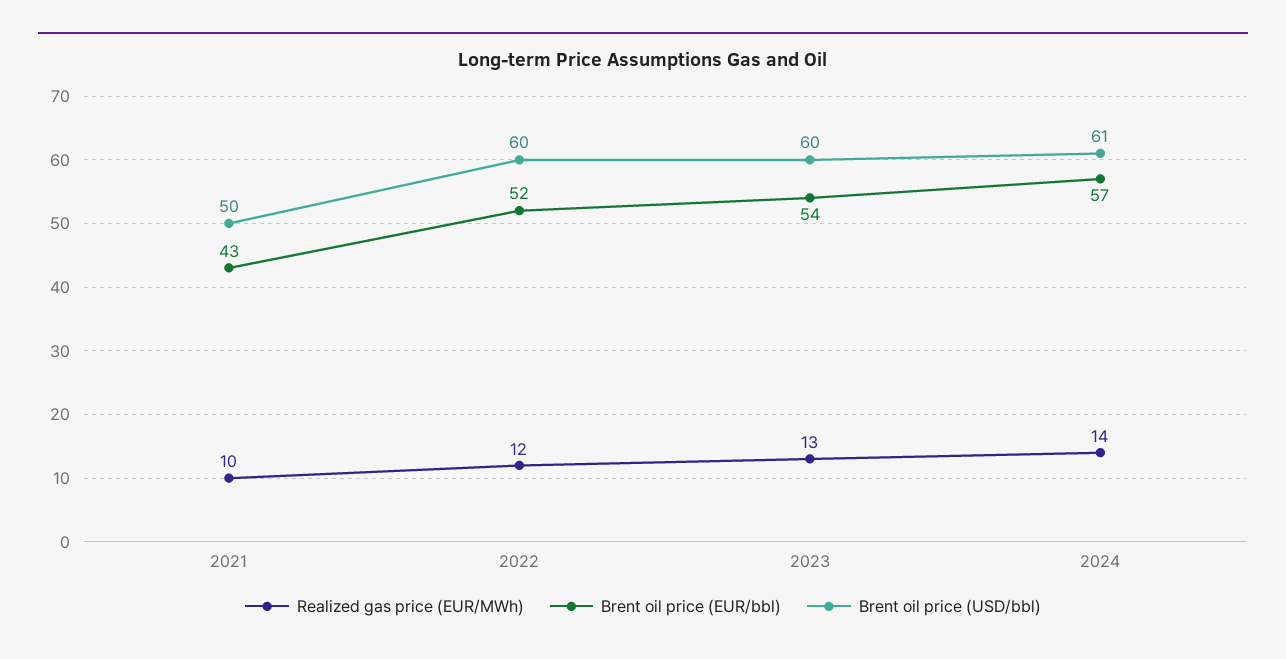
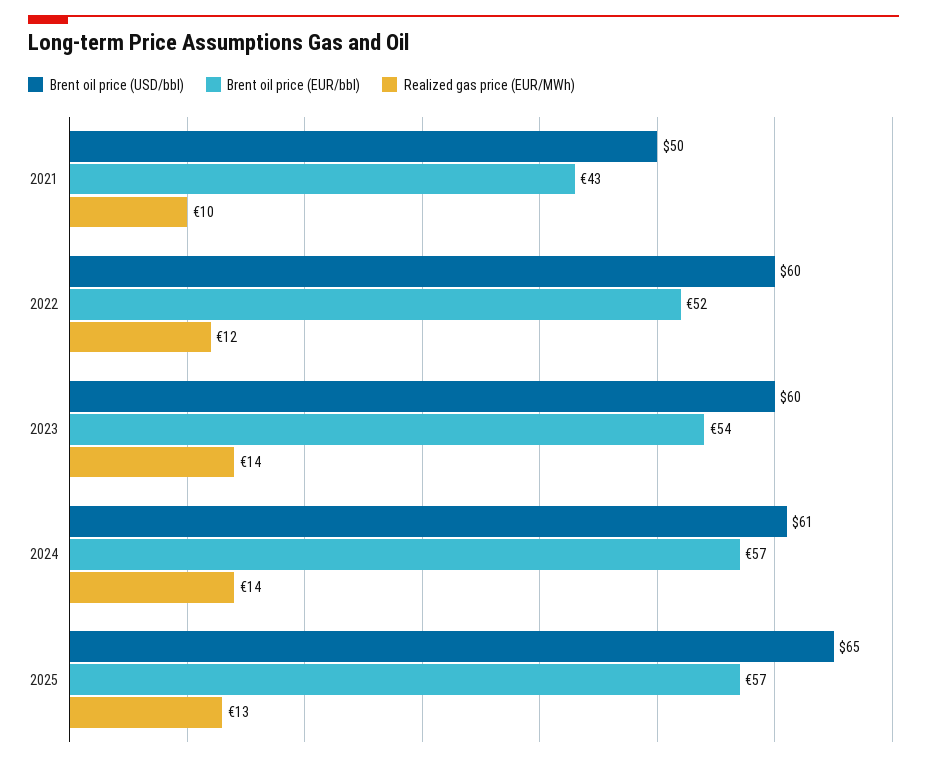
Realized gas price (EUR/MWh), 2023: 13 -> 14
Brent oil price (USD/bbl), 2025: none -> 65
Brent oil price (EUR/bbl), 2025: none -> 57
Realized gas price (EUR/MWh), 2025: none -> 13

